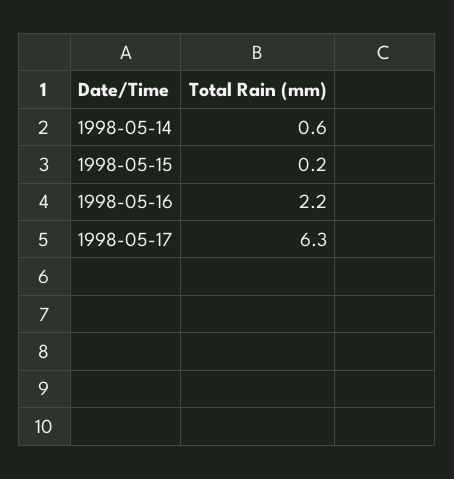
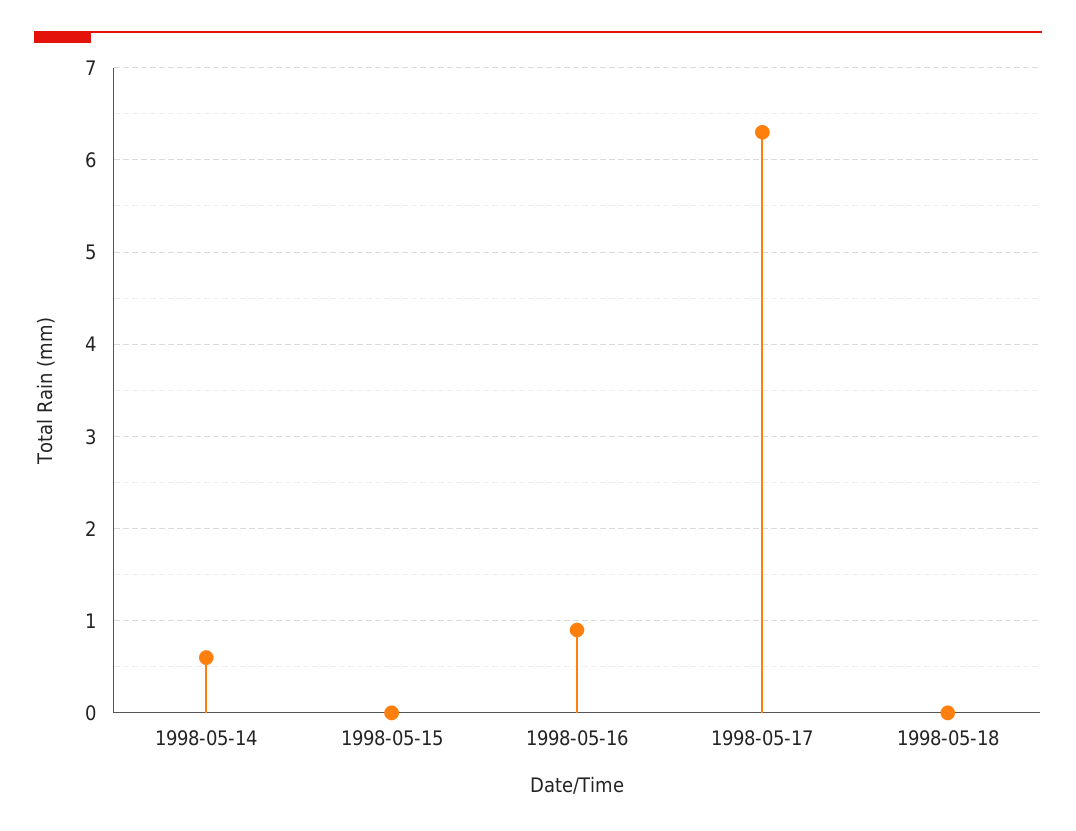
1998-05-15: 0.2 -> 0
1998-05-16: 2.2 -> 0.9
1998-05-18: none -> 0

